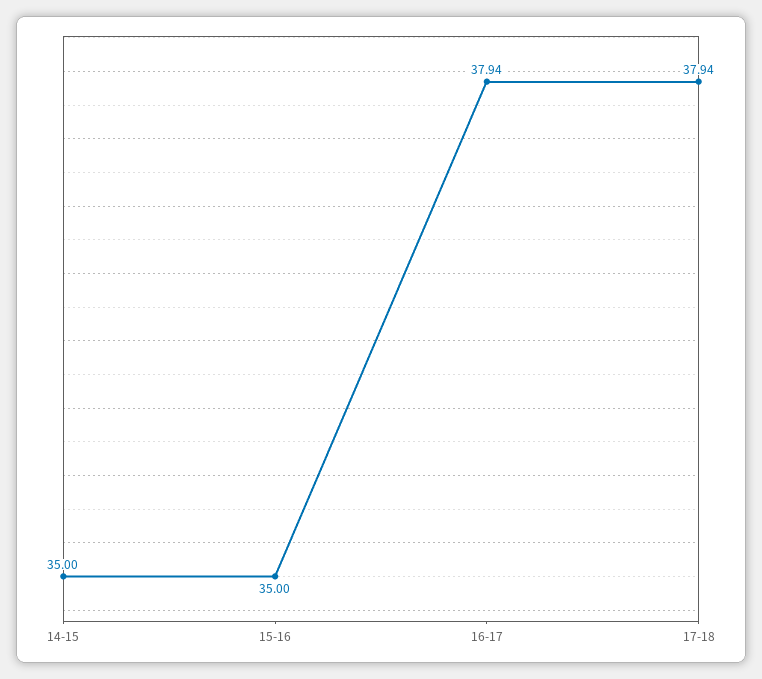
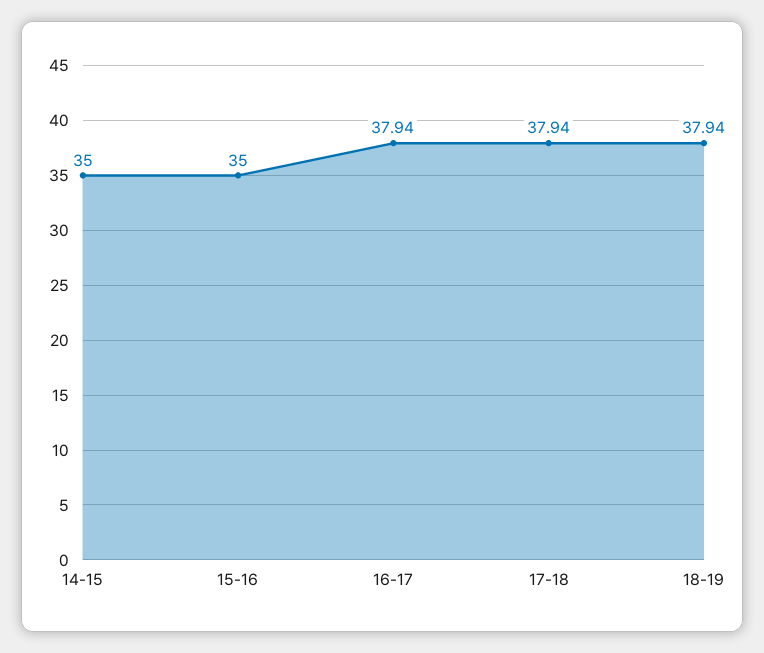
18-19: none -> 37.94

